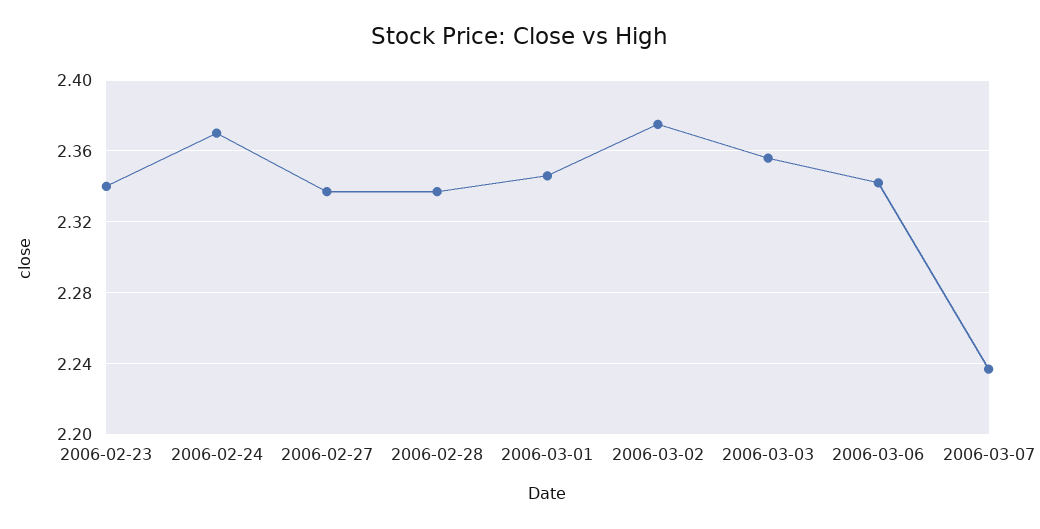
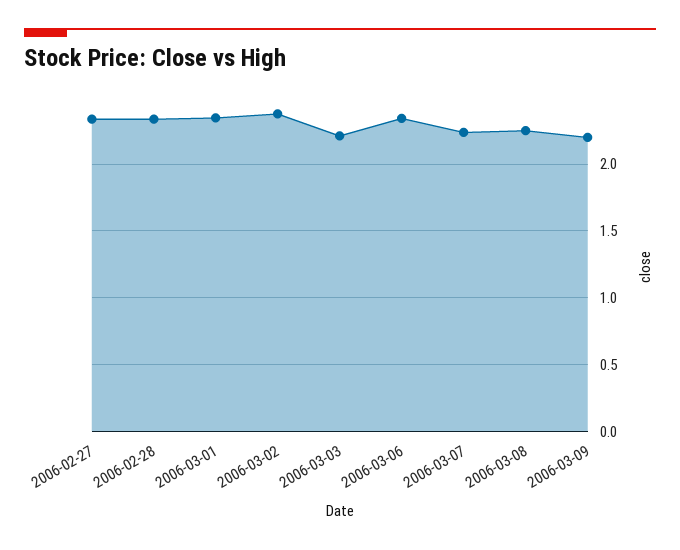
2006-02-23: 2.34 -> none
2006-02-24: 2.37 -> none
2006-03-03: 2.355 -> 2.2
2006-03-08: none -> 2.25
2006-03-09: none -> 2.2

